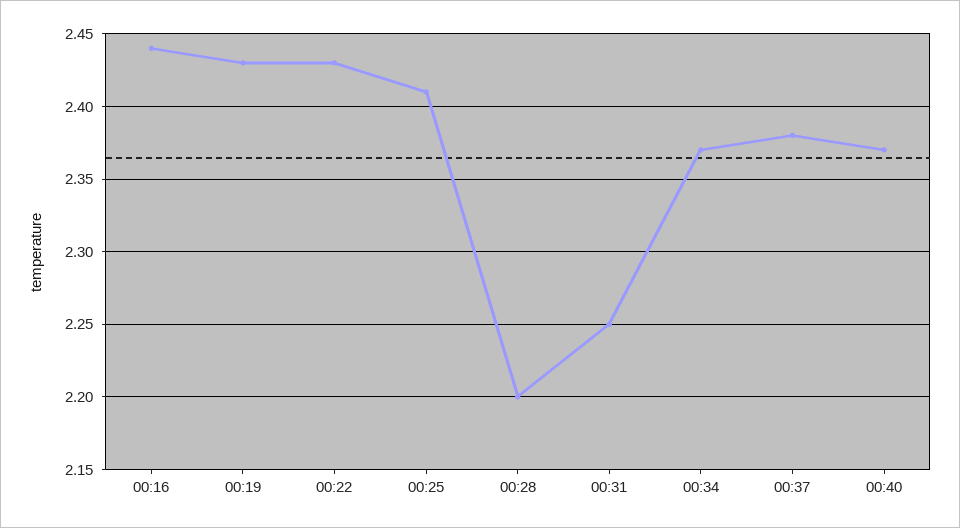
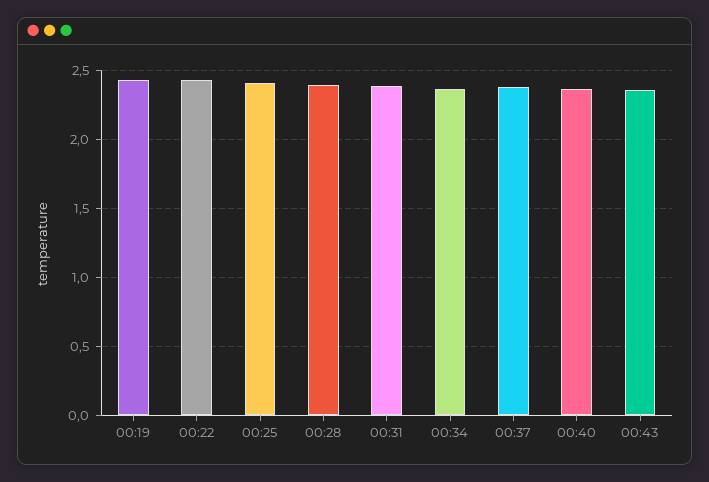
00:16: 2.44 -> none
00:28: 2.2 -> 2.4
00:31: 2.25 -> 2.4
00:43: none -> 2.35

